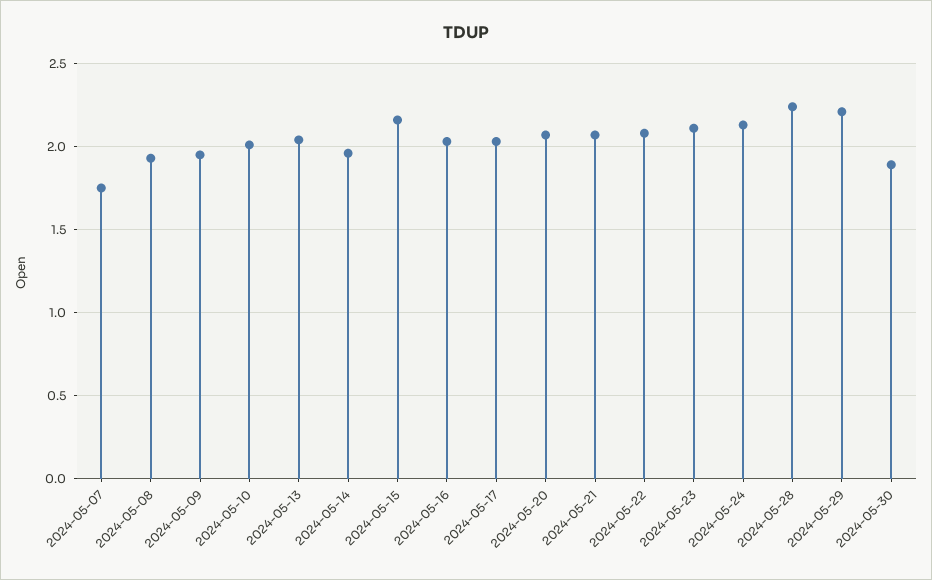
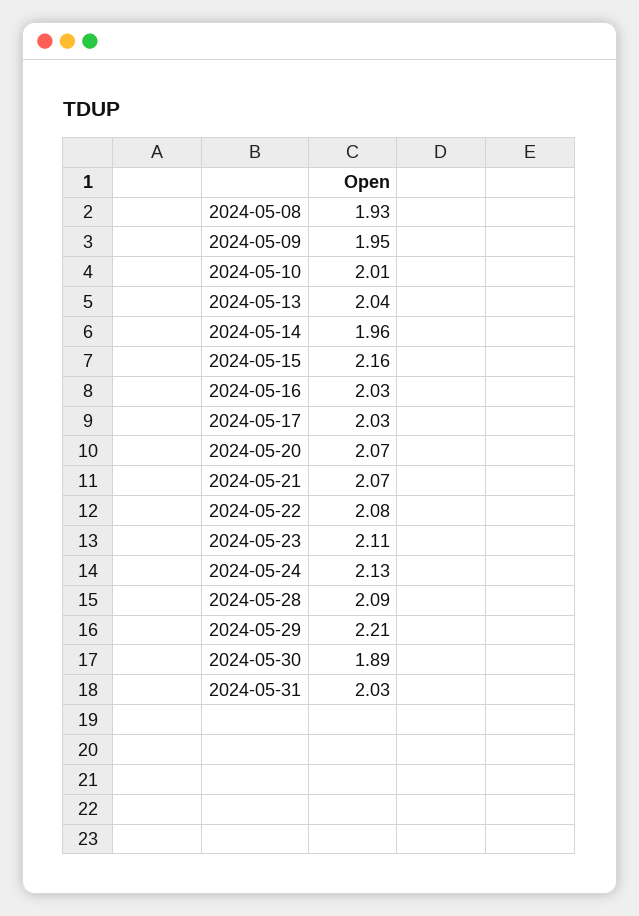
2024-05-07: 1.75 -> none
2024-05-28: 2.25 -> 2.09
2024-05-31: none -> 2.03

